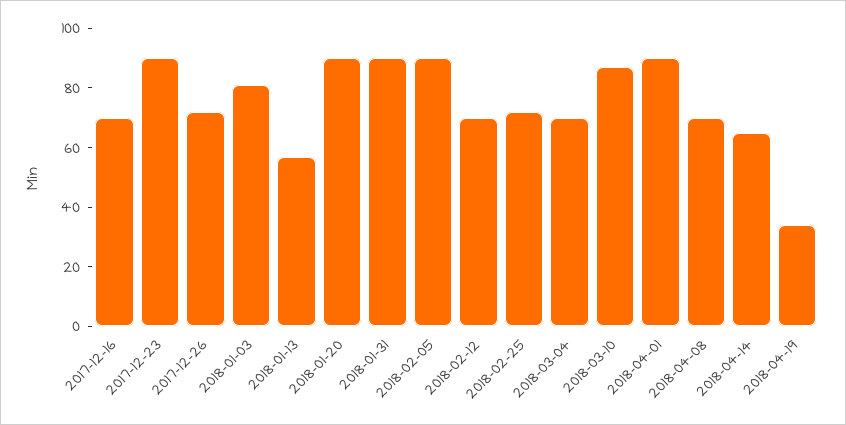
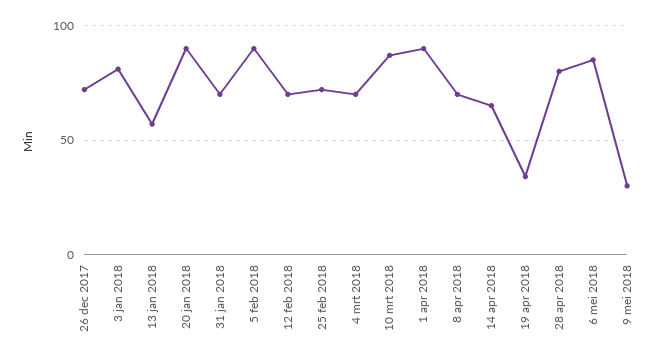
2017-12-16: 70 -> none
2017-12-23: 90 -> none
2018-01-31: 90 -> 70
28 apr 2018: none -> 80
6 mei 2018: none -> 85
9 mei 2018: none -> 30

